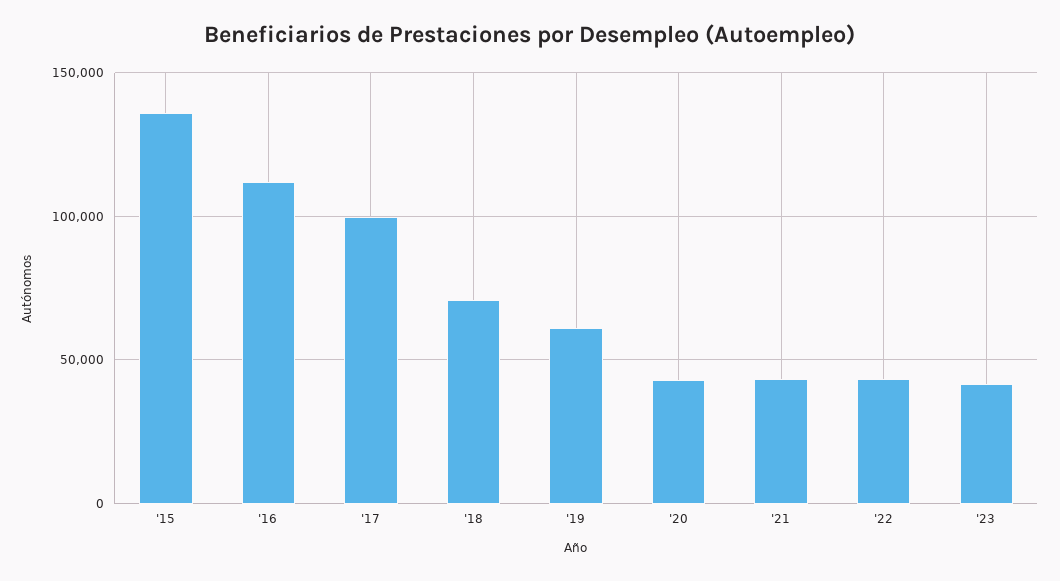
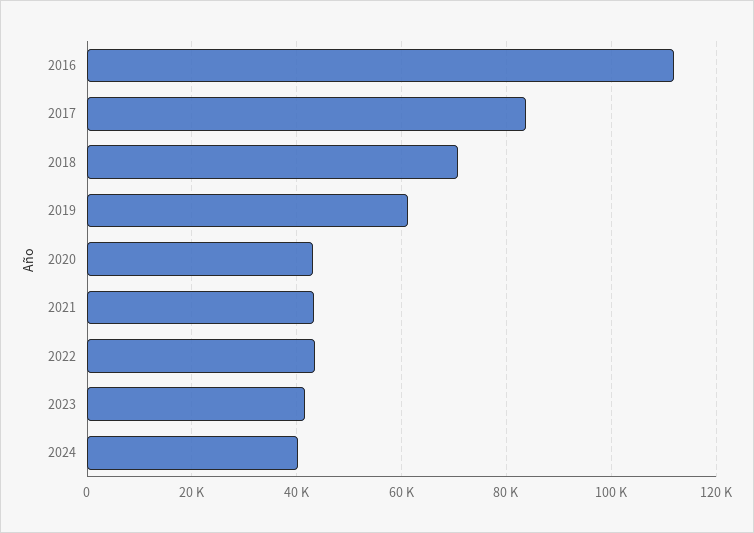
'15: 135000 -> none
'17: 100000 -> 84000
2024: none -> 40000

